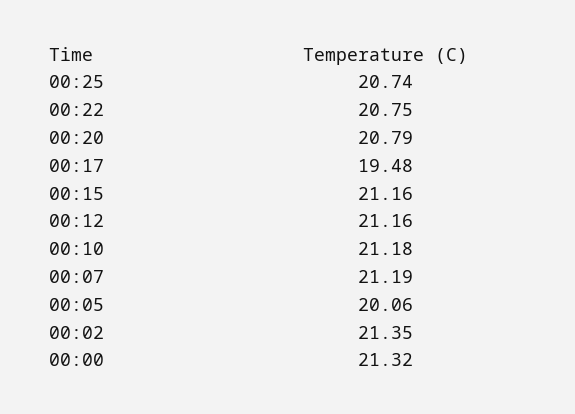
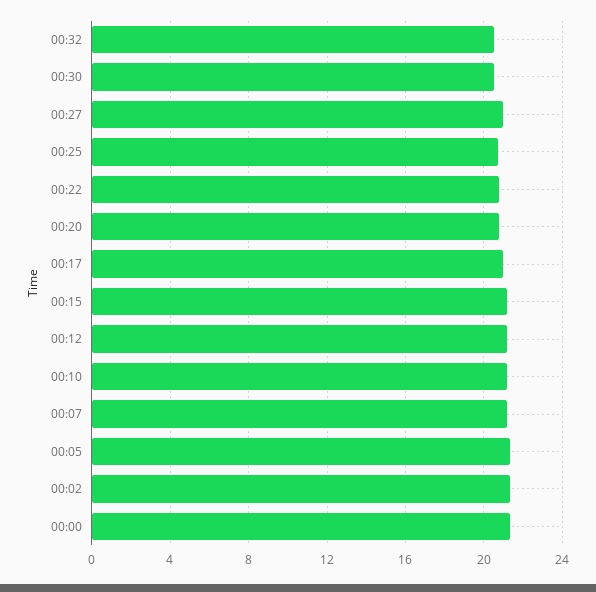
00:17: 19.48 -> 21
00:05: 20.06 -> 21.5
00:32: none -> 20.5
00:30: none -> 20.5
00:27: none -> 21

